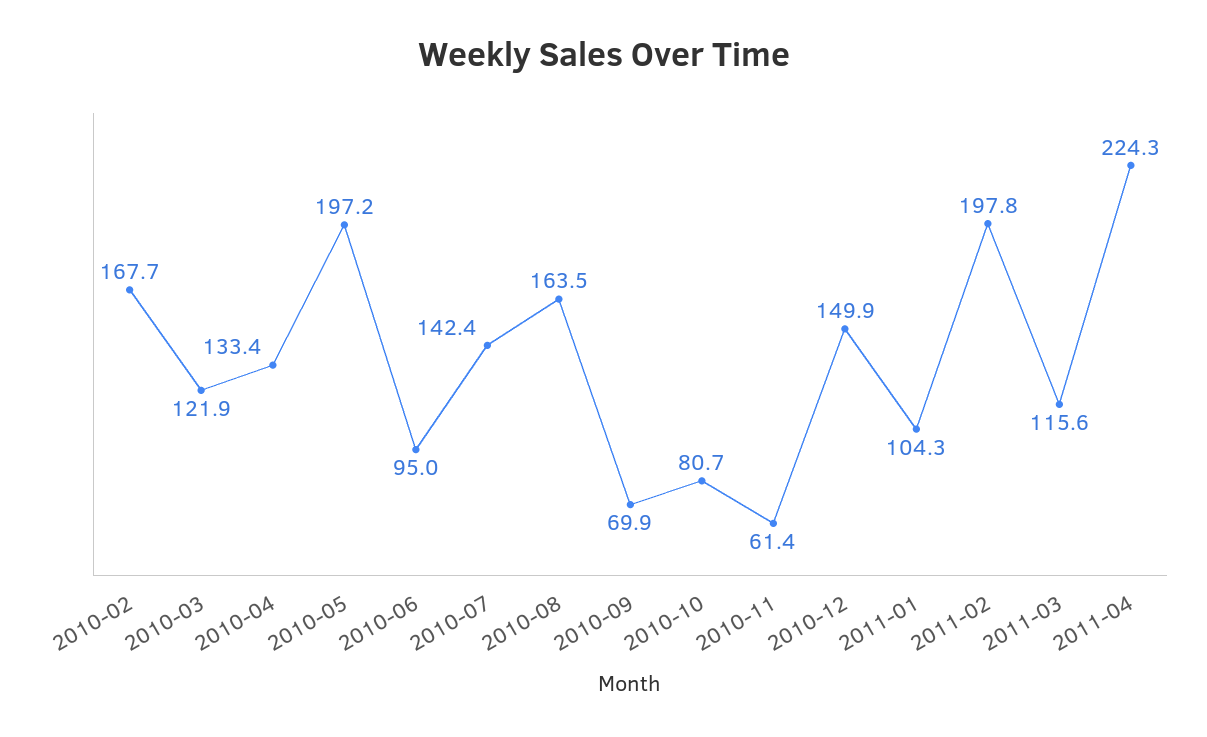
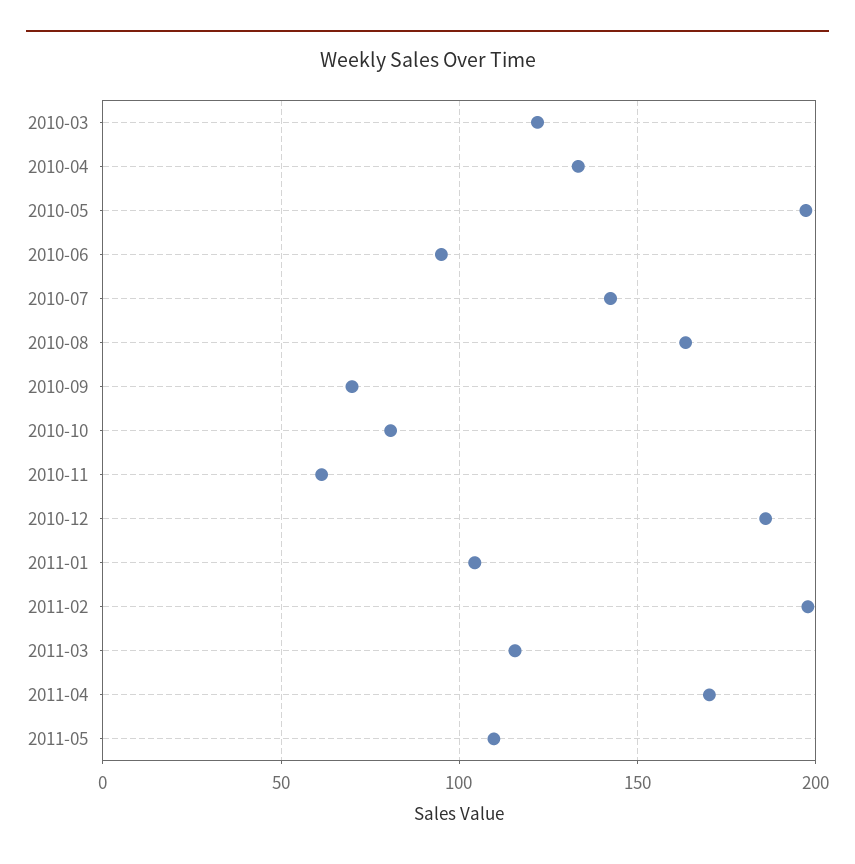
2010-02: 167.7 -> none
2010-12: 149.9 -> 185
2011-04: 224.3 -> 170
2011-05: none -> 110

